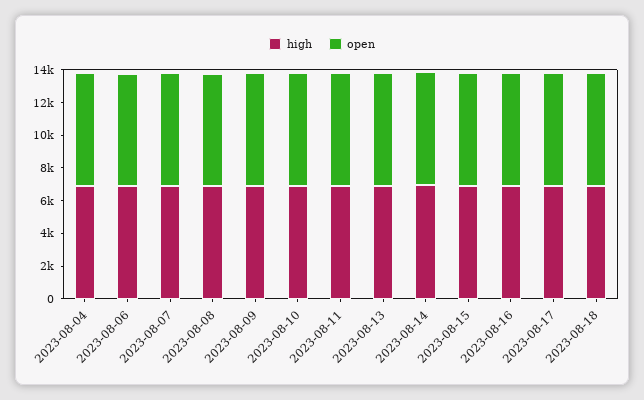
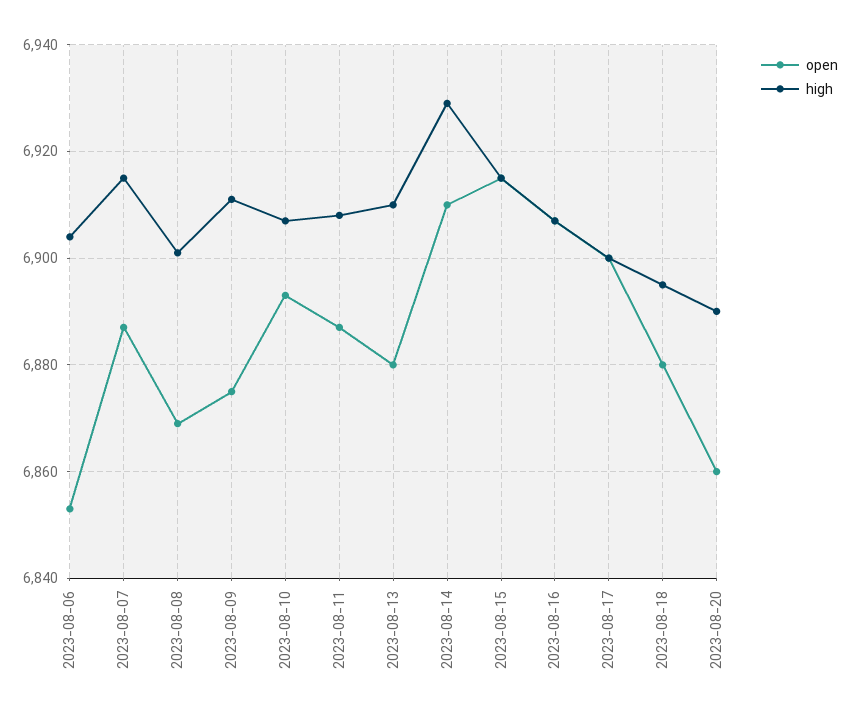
high, 2023-08-04: 7000 -> none
open, 2023-08-04: 7000 -> none
open, 2023-08-20: none -> 6860
high, 2023-08-20: none -> 6890

